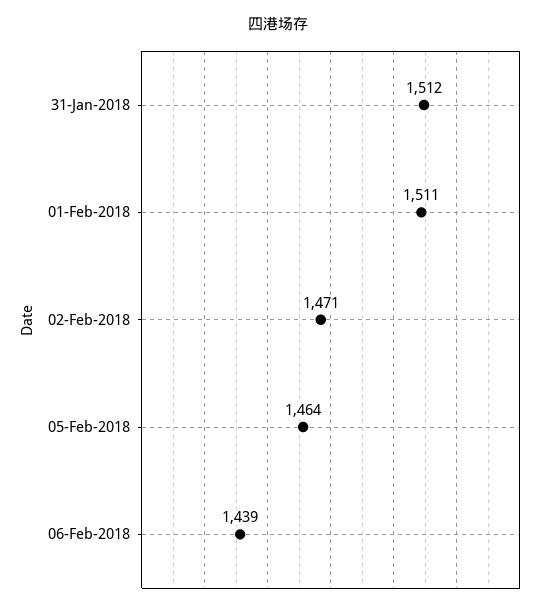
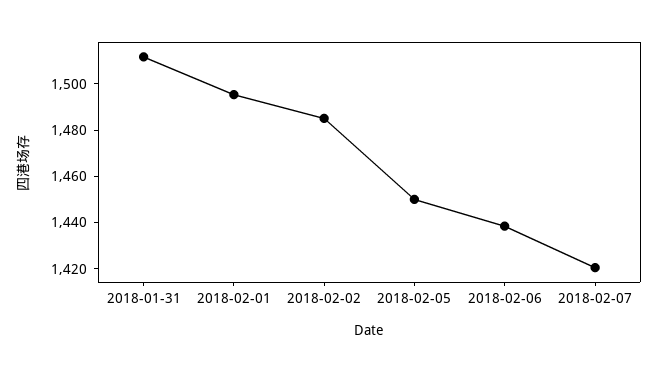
01-Feb-2018: 1511 -> 1495
02-Feb-2018: 1471 -> 1485
05-Feb-2018: 1464 -> 1450
2018-02-07: none -> 1420

